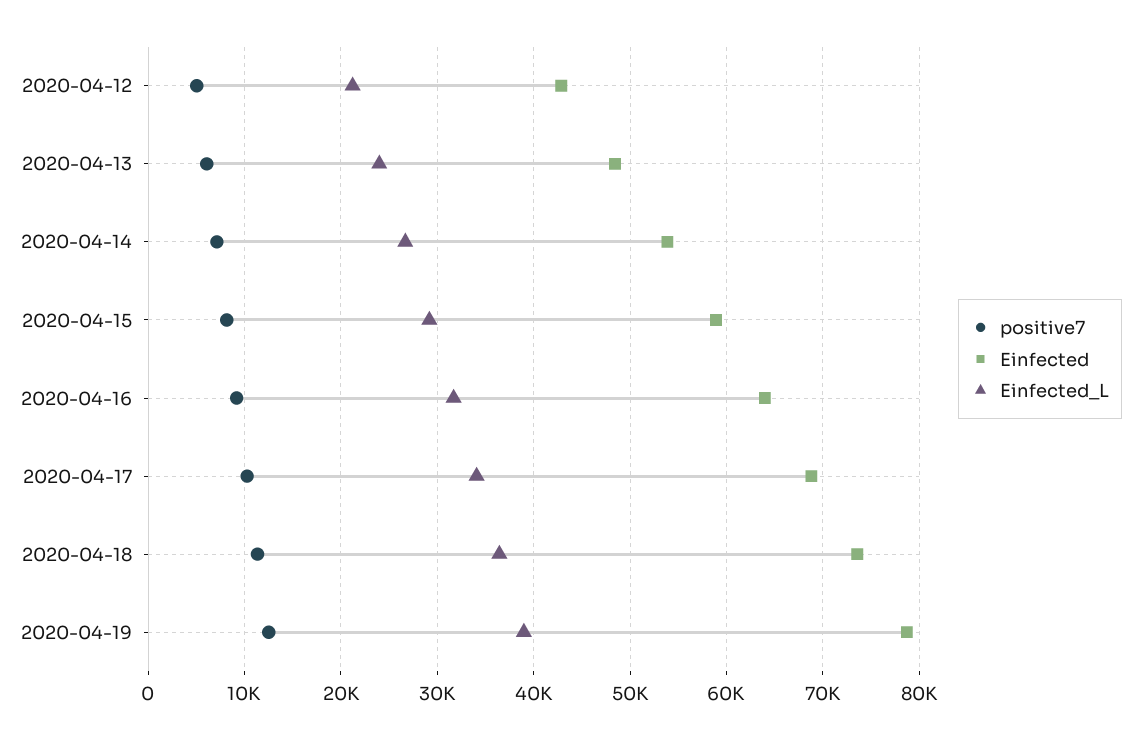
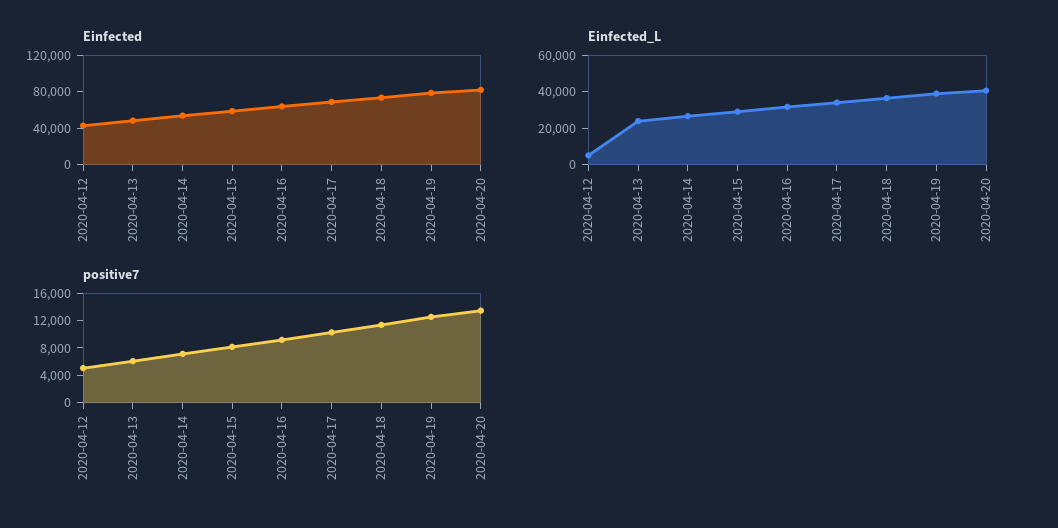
Einfected_L, 2020-04-12: 21000 -> 5000
Einfected, 2020-04-20: none -> 80000
Einfected_L, 2020-04-20: none -> 40000
positive7, 2020-04-20: none -> 14000

